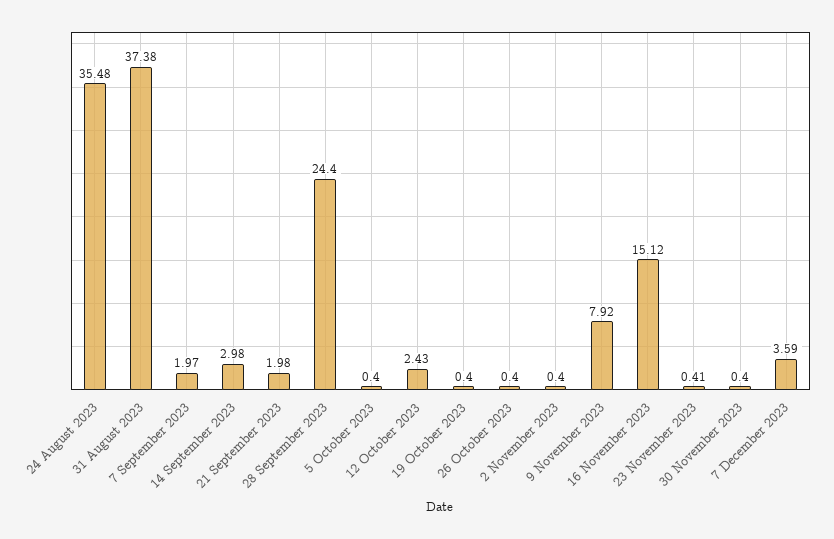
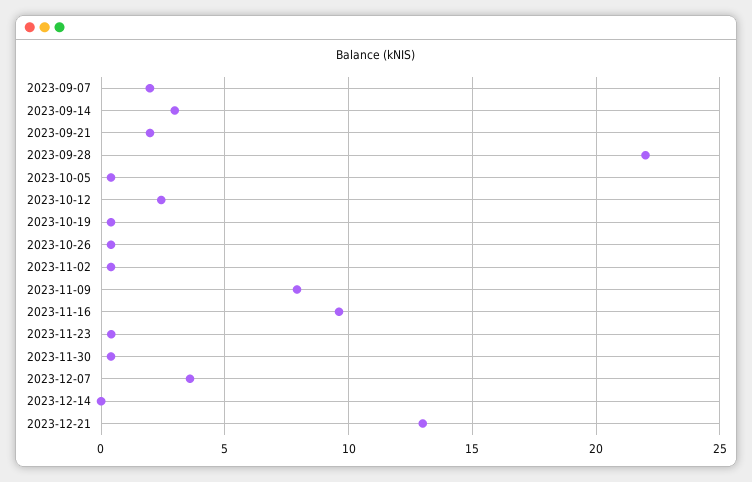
24 August 2023: 35.48 -> none
31 August 2023: 37.38 -> none
28 September 2023: 24.4 -> 22
16 November 2023: 15.12 -> 9.5
2023-12-14: none -> 0
2023-12-21: none -> 13

